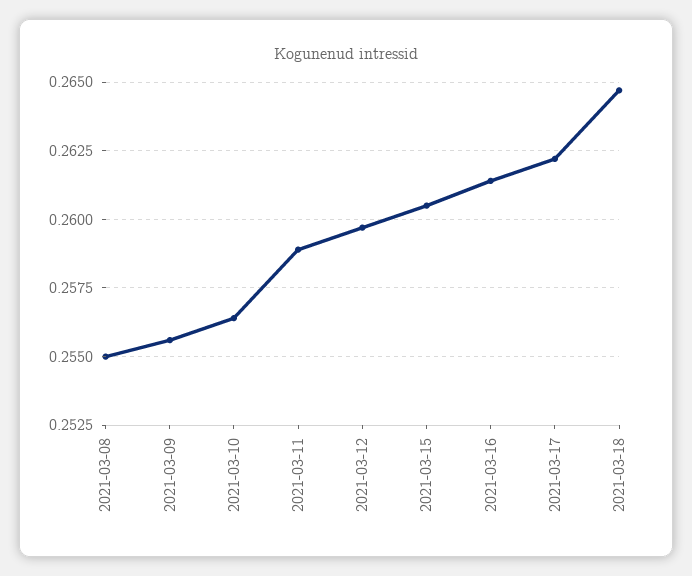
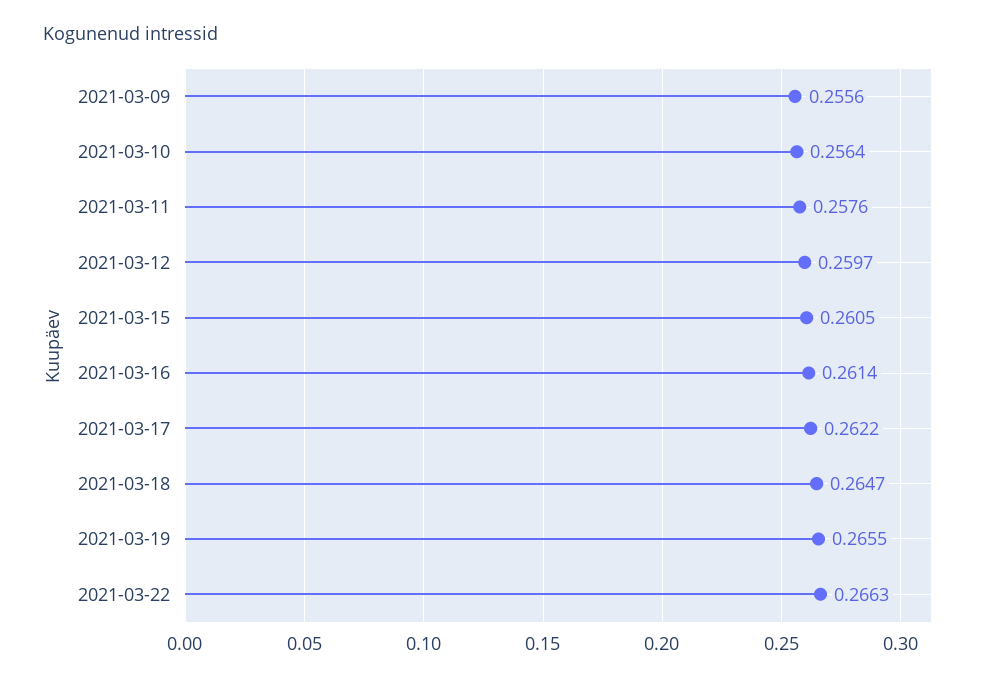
2021-03-08: 0.255 -> none
2021-03-11: 0.259 -> 0.2576
2021-03-19: none -> 0.2655
2021-03-22: none -> 0.2663

